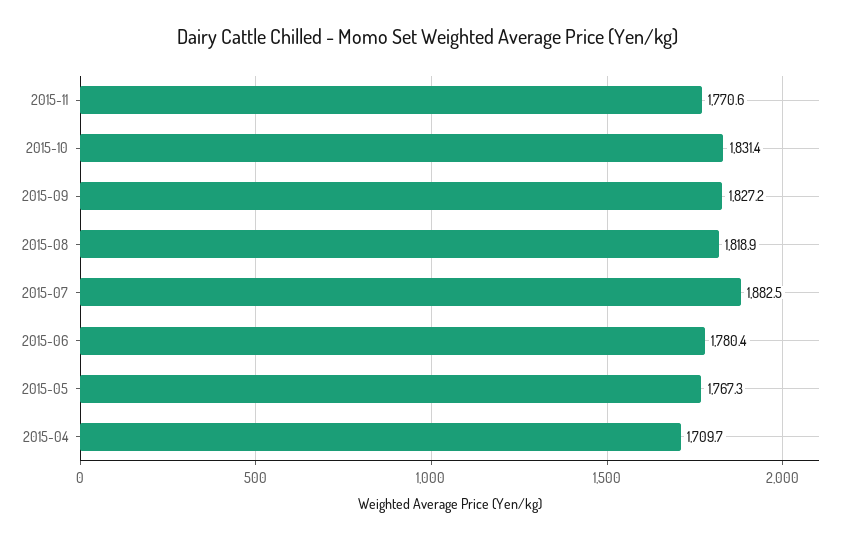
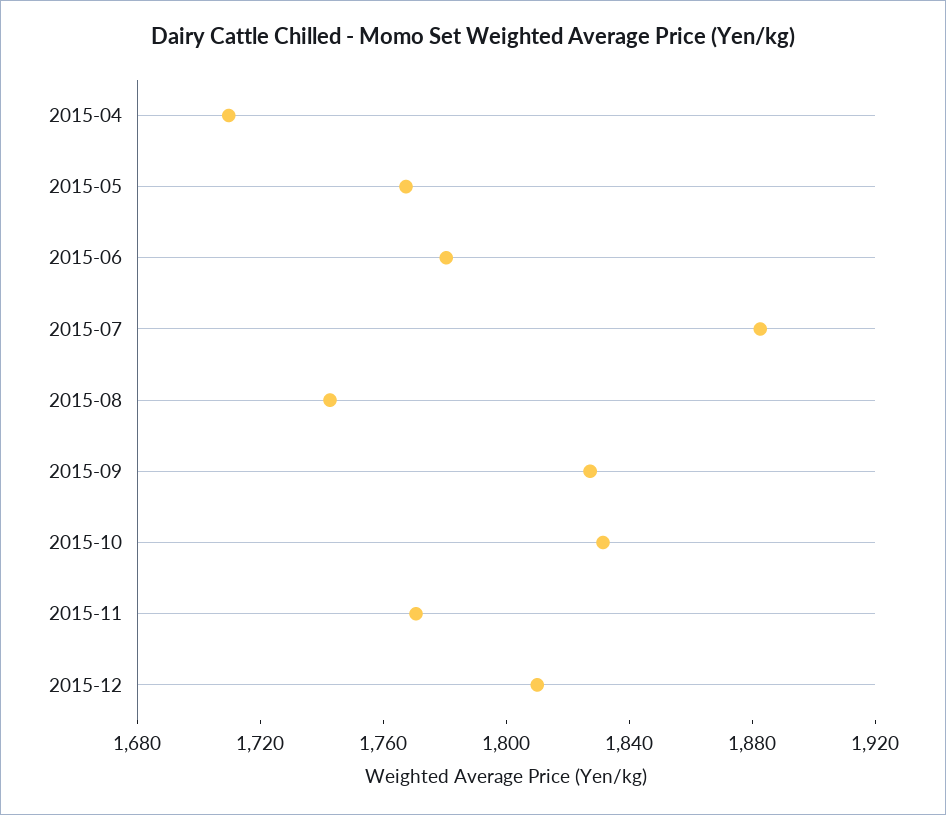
2015-08: 1818.9 -> 1740
2015-12: none -> 1810

